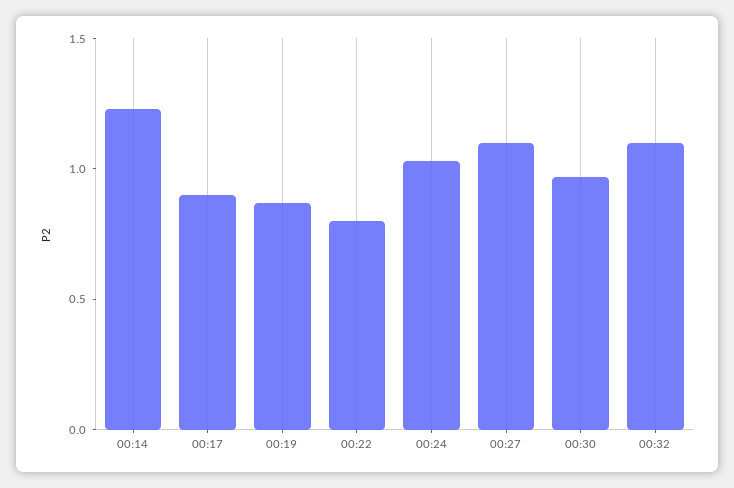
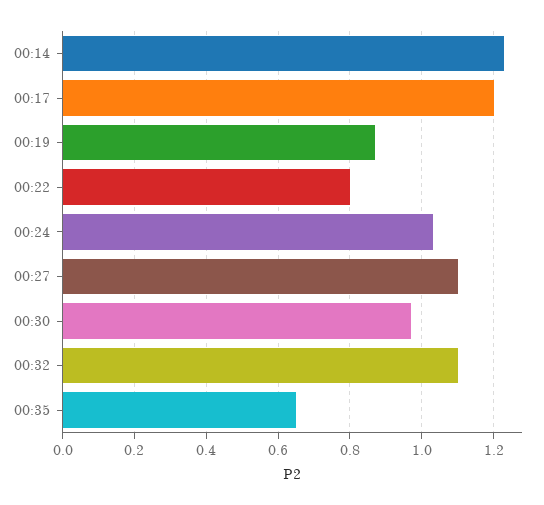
00:17: 0.9 -> 1.2
00:35: none -> 0.65

